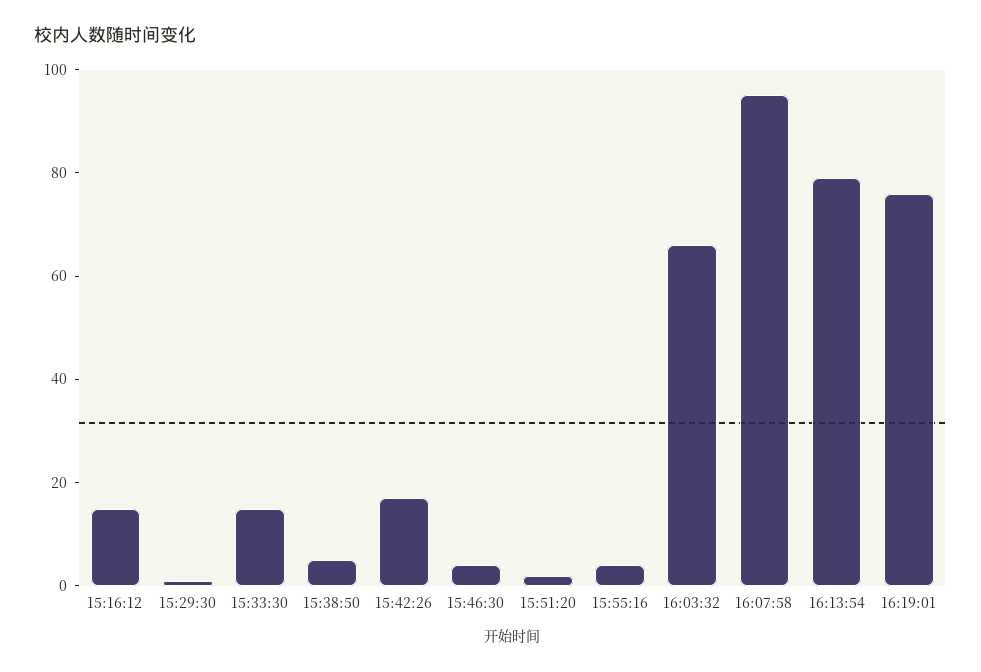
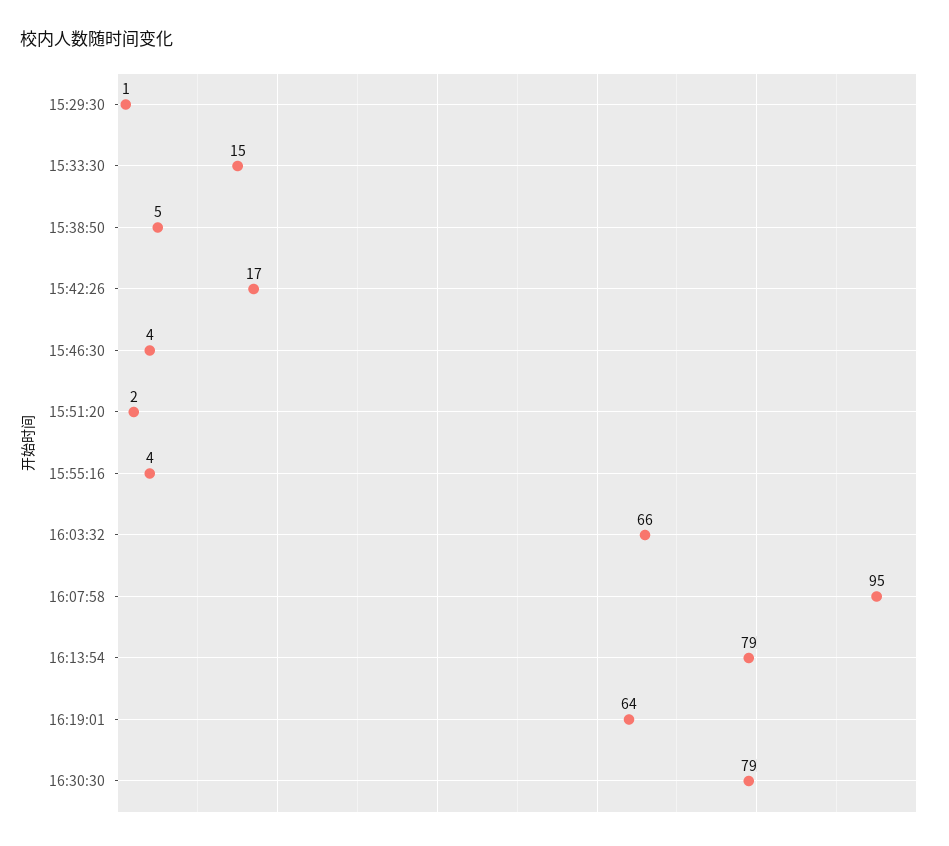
15:16:12: 15 -> none
16:19:01: 75 -> 64
16:30:30: none -> 79

